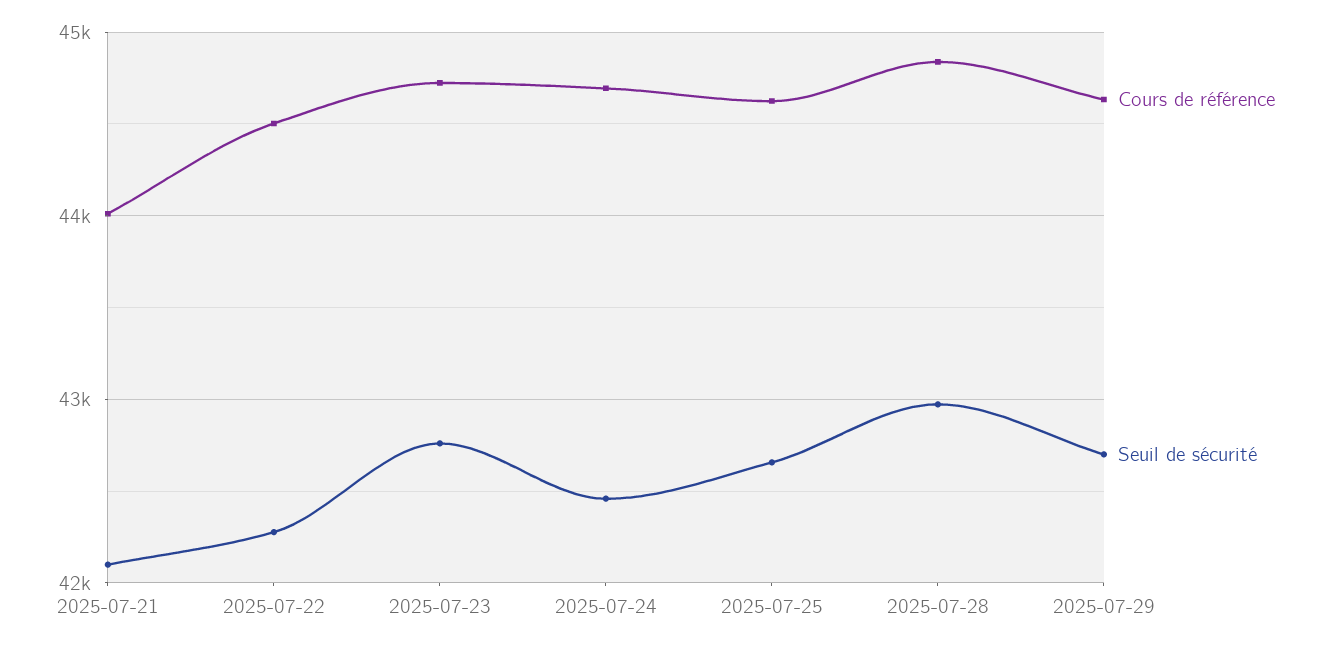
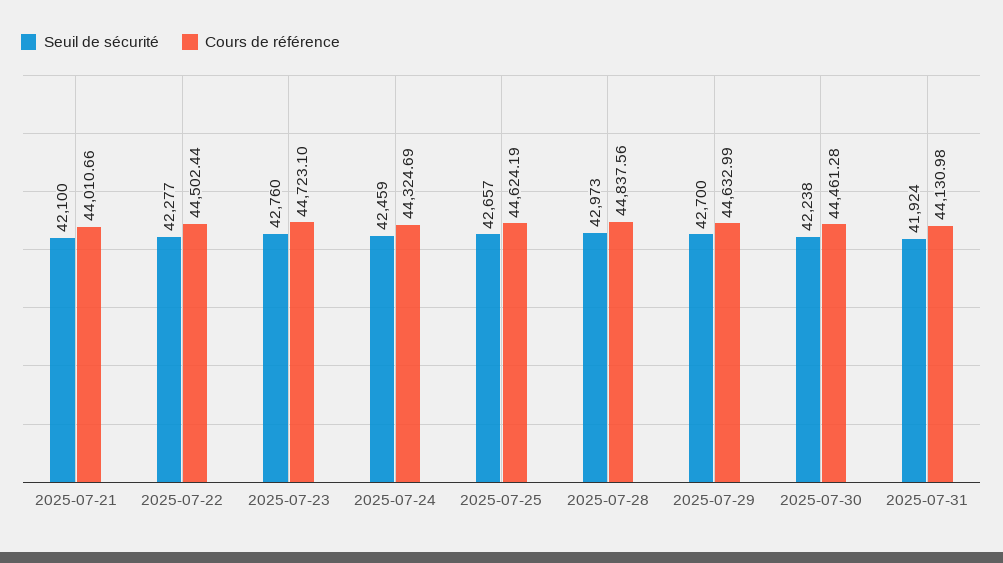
Cours de référence, 2025-07-24: 44700 -> 44324.69
Seuil de sécurité, 2025-07-30: none -> 42238
Cours de référence, 2025-07-30: none -> 44461.28
Seuil de sécurité, 2025-07-31: none -> 41924
Cours de référence, 2025-07-31: none -> 44130.98

